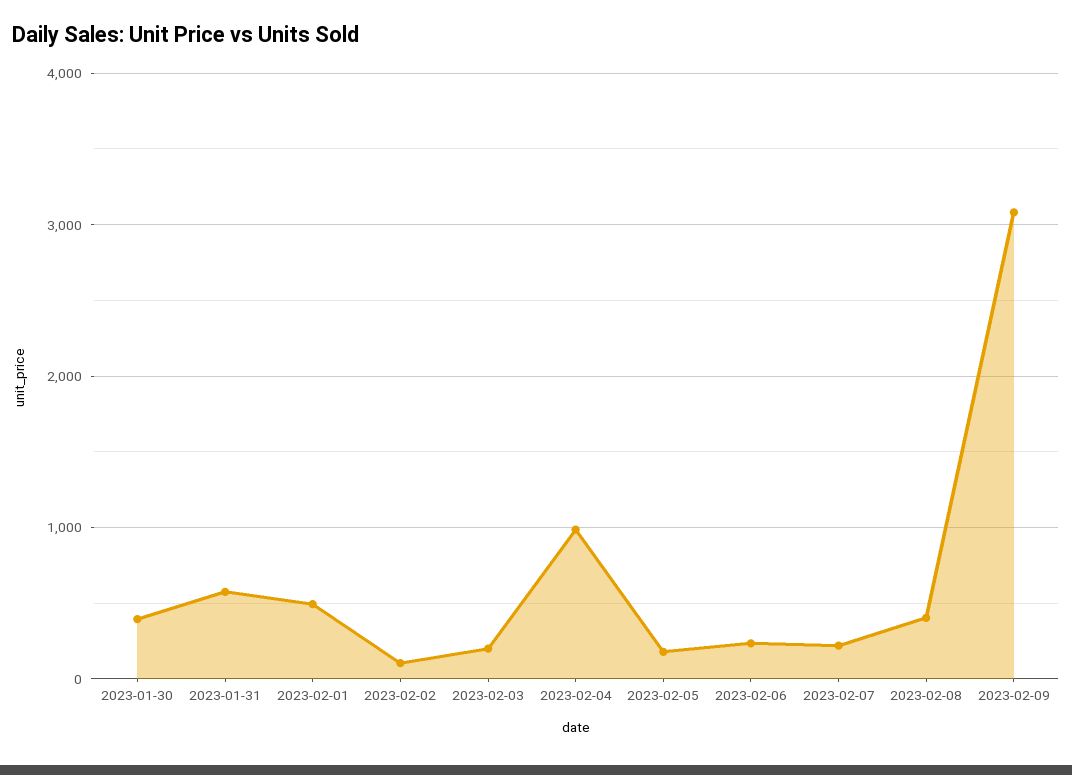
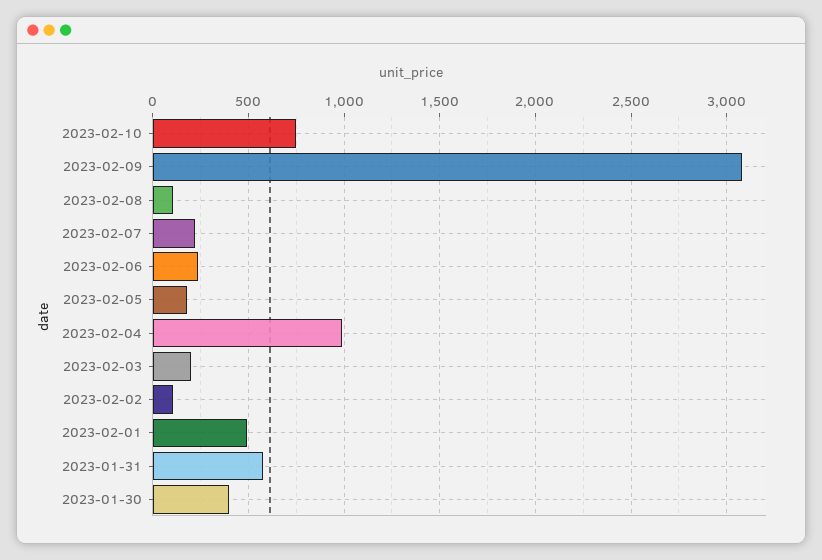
2023-02-08: 400 -> 100
2023-02-10: none -> 750

